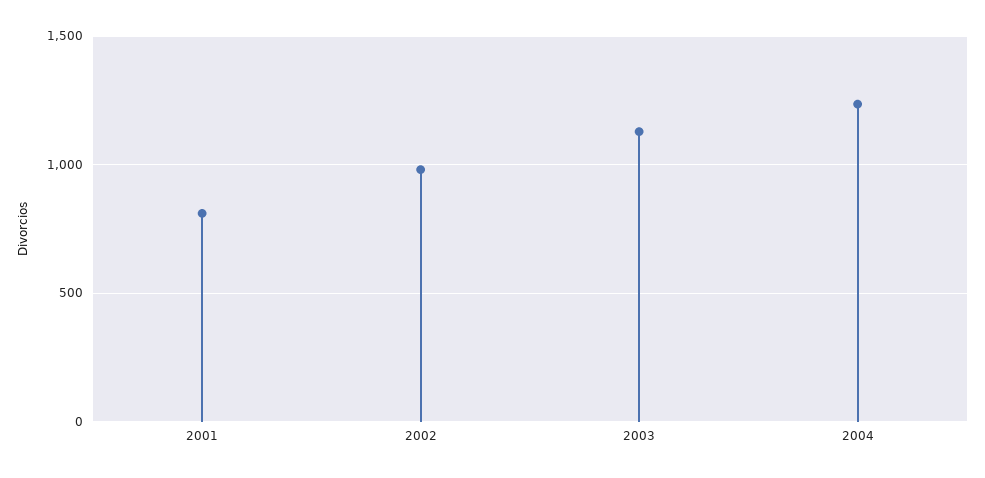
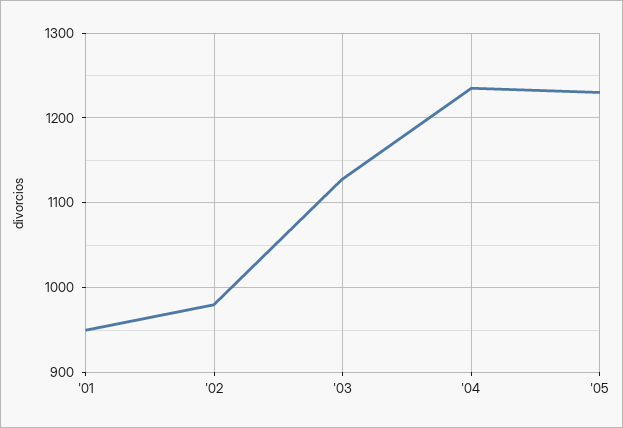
2001: 800 -> 950
'05: none -> 1230

